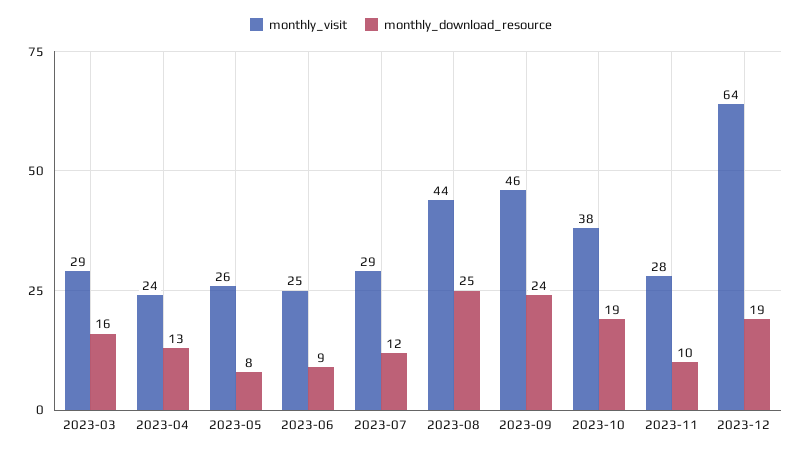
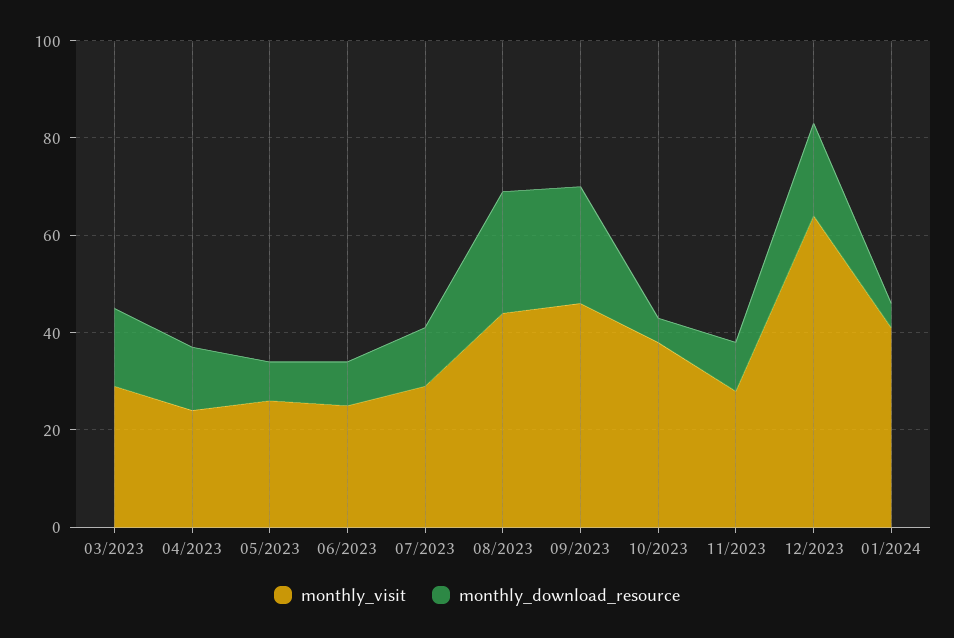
monthly_download_resource, 2023-10: 19 -> 5
monthly_visit, 01/2024: none -> 40
monthly_download_resource, 01/2024: none -> 5

